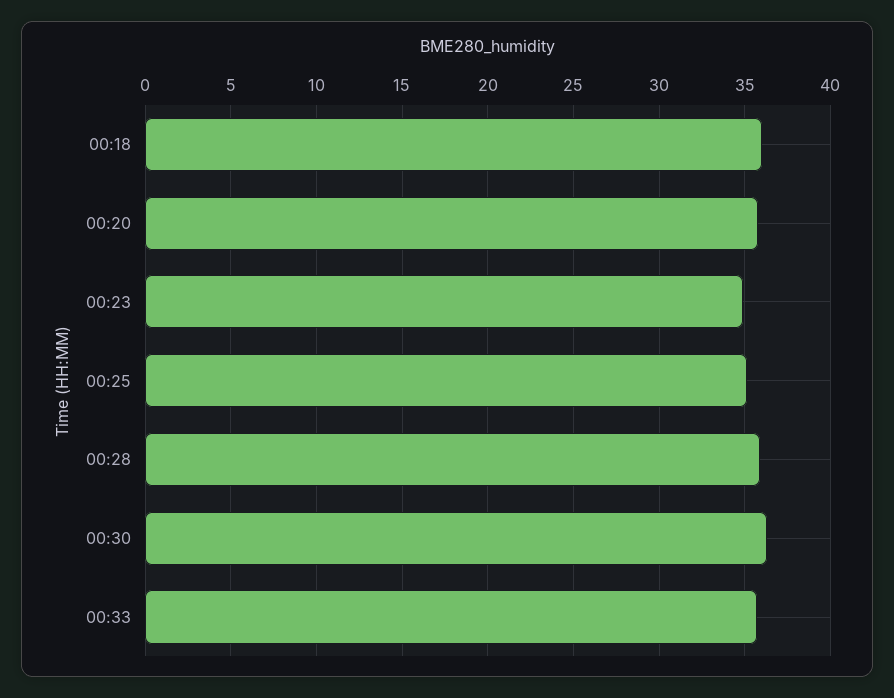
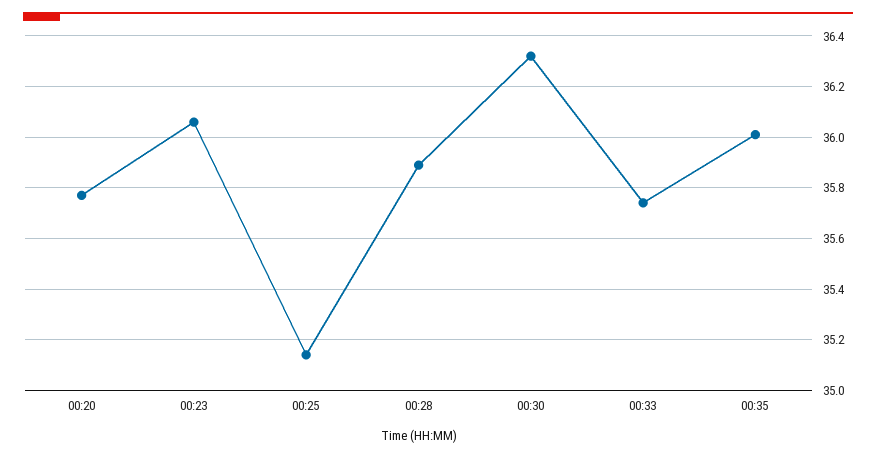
00:18: 36 -> none
00:23: 35 -> 36.05
00:35: none -> 36

